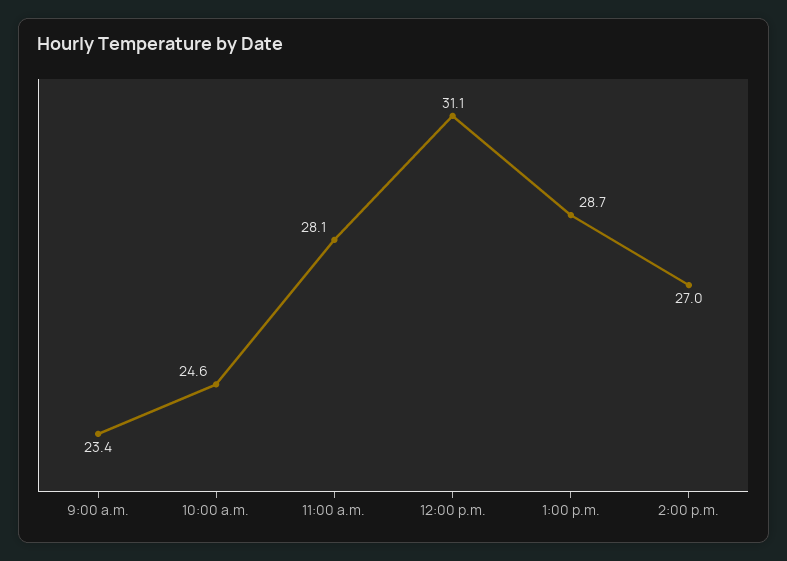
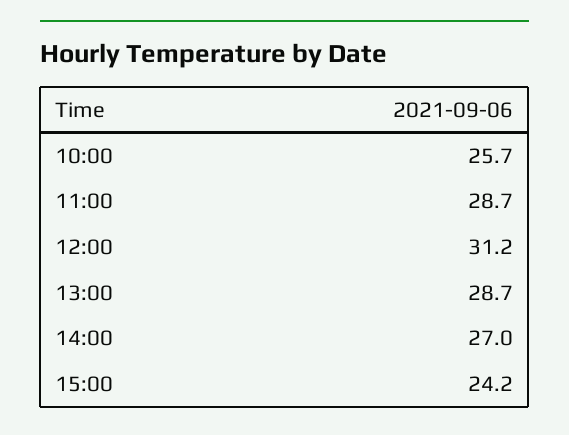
9:00 a.m.: 23.4 -> none
10:00 a.m.: 24.6 -> 25.7
11:00 a.m.: 28.1 -> 28.7
12:00 p.m.: 31.1 -> 31.2
15:00: none -> 24.2

